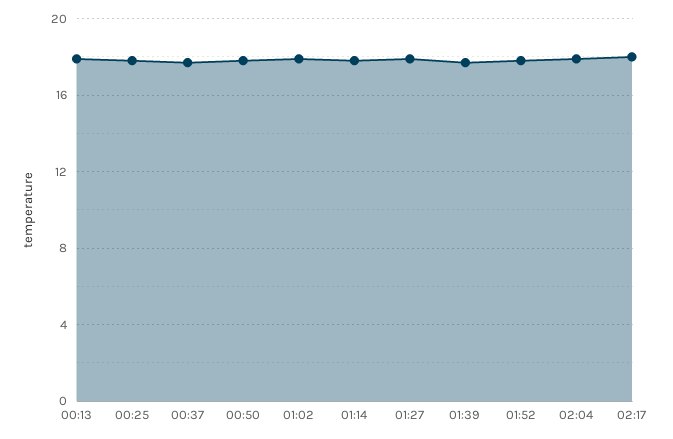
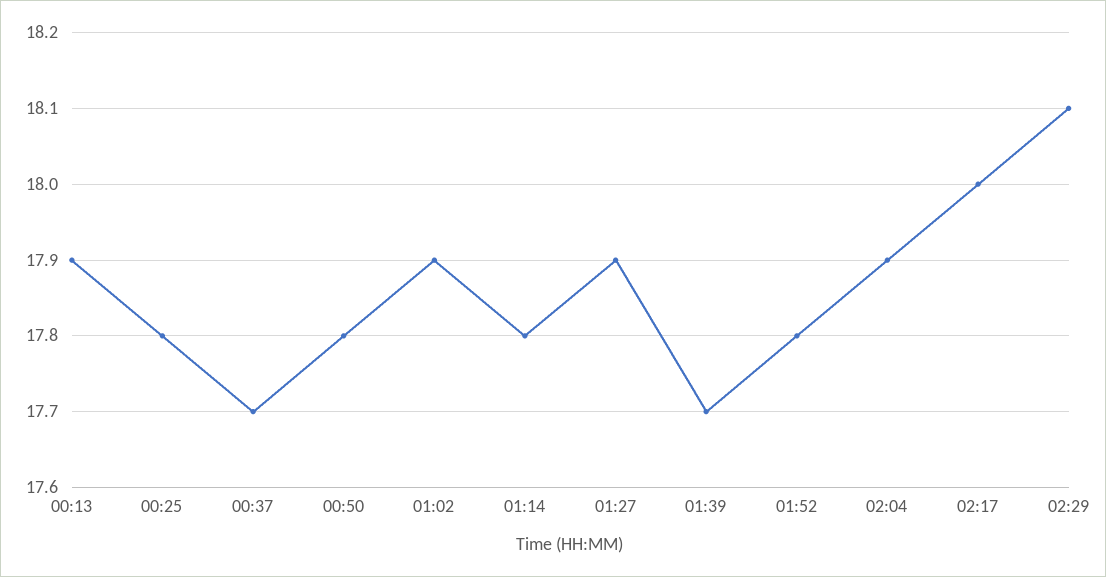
02:29: none -> 18.1

